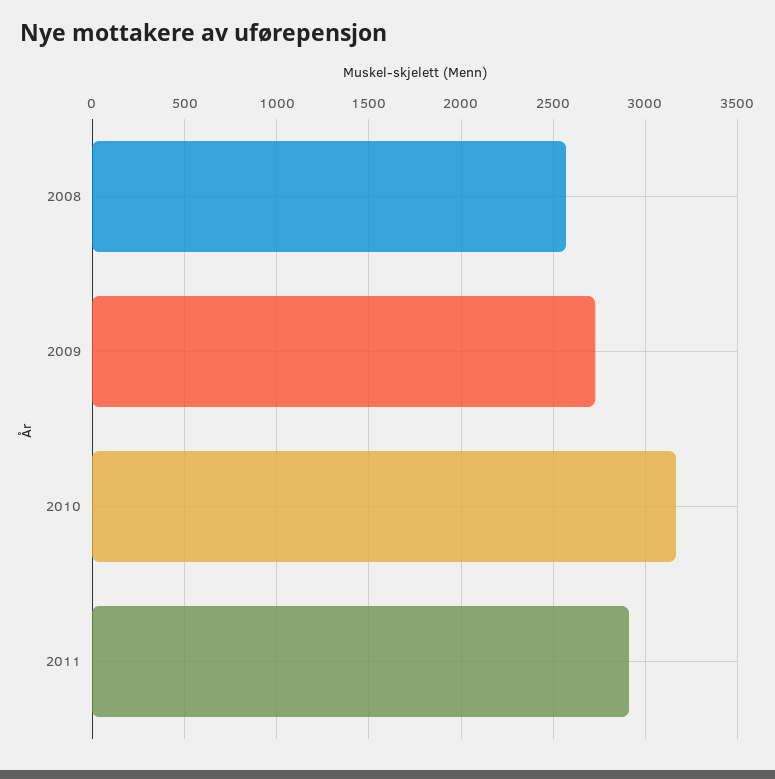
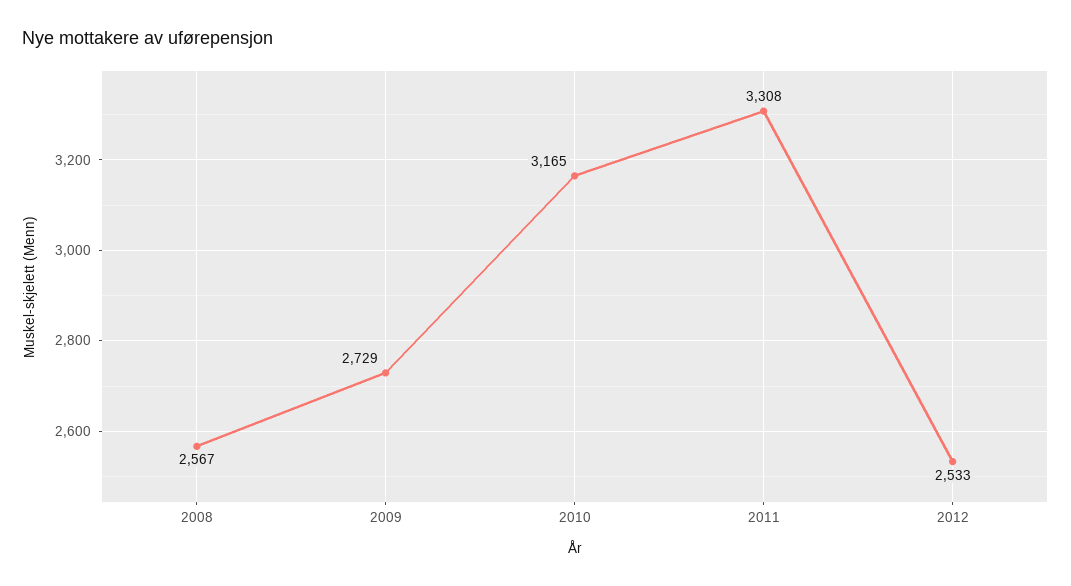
2011: 2900 -> 3308
2012: none -> 2533

